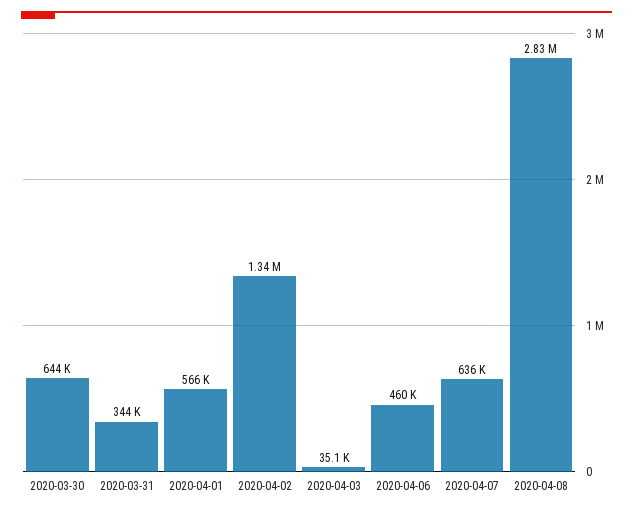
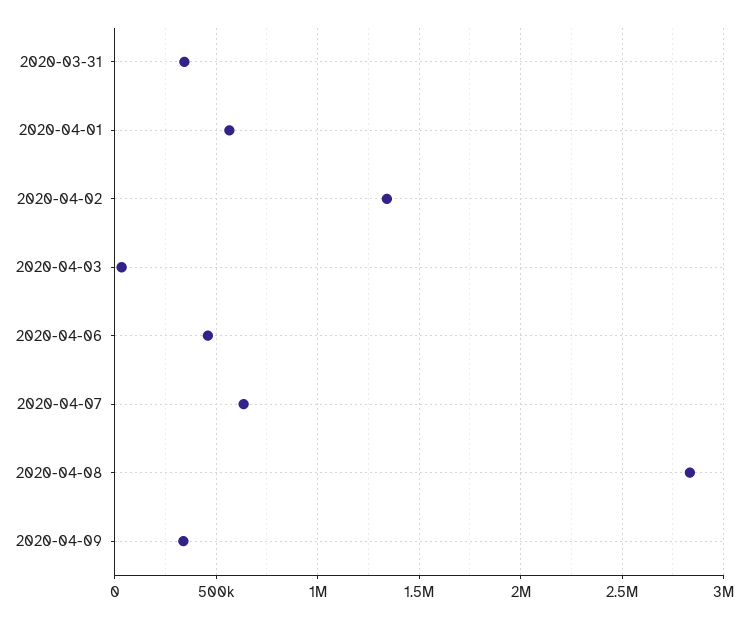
2020-03-30: 644000 -> none
2020-04-09: none -> 350000

